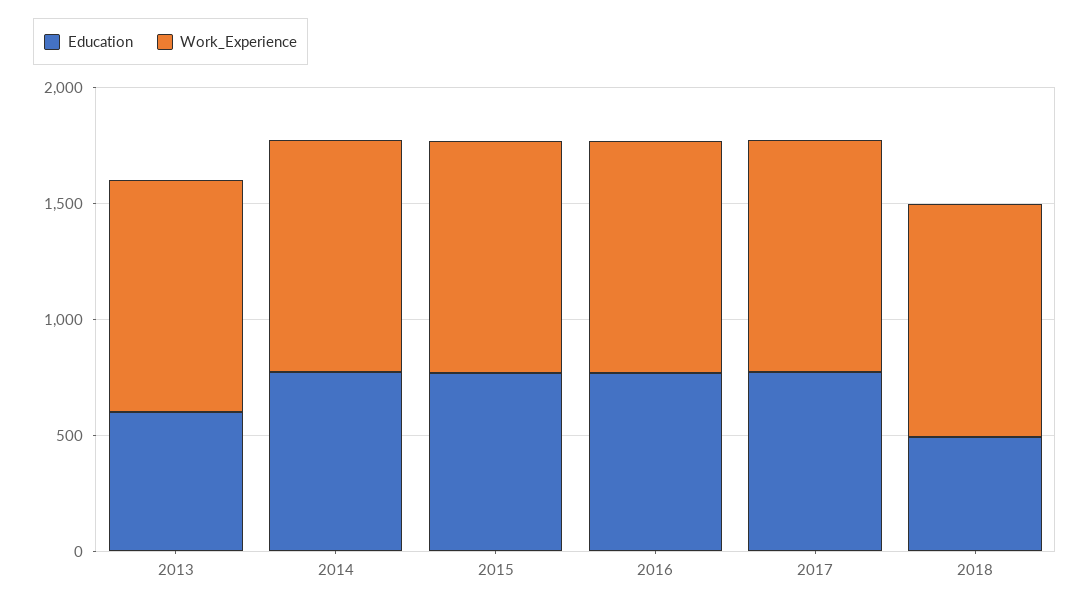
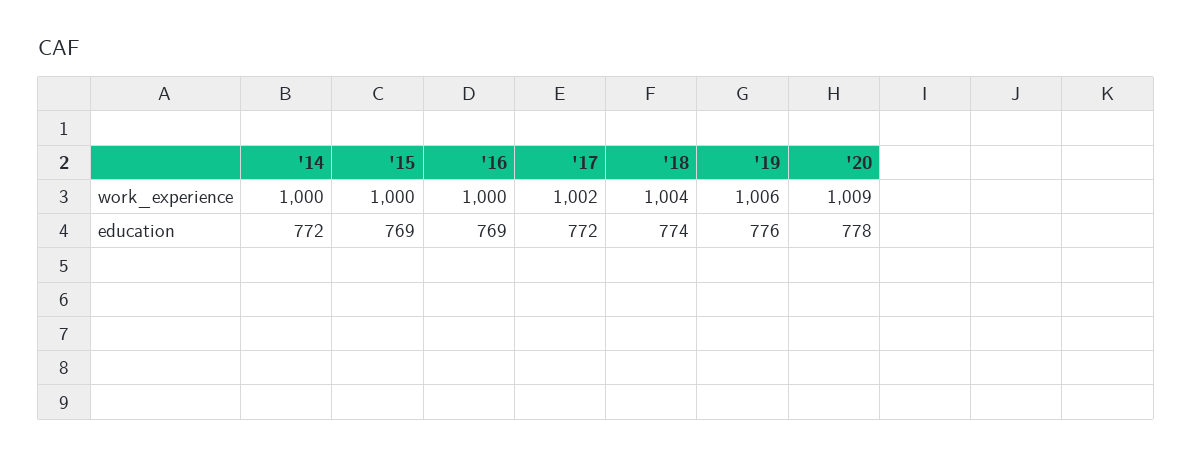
Education, 2013: 600 -> none
Work_Experience, 2013: 1000 -> none
Education, 2018: 500 -> 774
Work_Experience, '19: none -> 1006
Work_Experience, '20: none -> 1009
Education, '19: none -> 776
Education, '20: none -> 778

